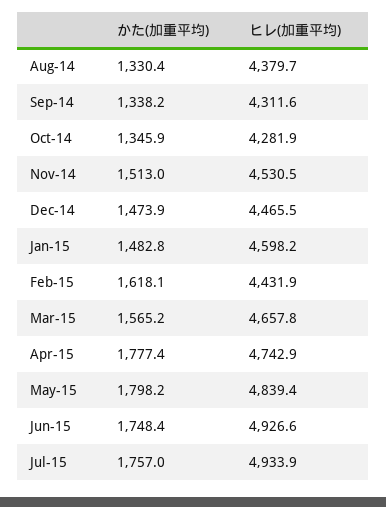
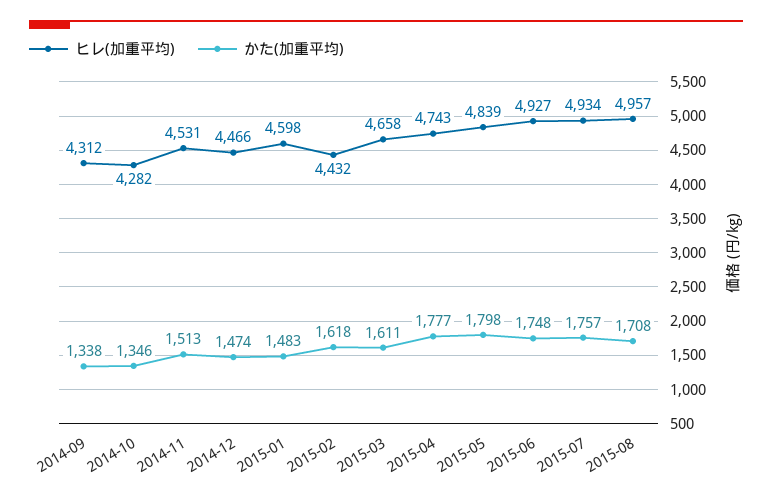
かた(加重平均), Aug-14: 1330.4 -> none
ヒレ(加重平均), Aug-14: 4379.7 -> none
かた(加重平均), Mar-15: 1565.2 -> 1611
ヒレ(加重平均), 2015-08: none -> 4957
かた(加重平均), 2015-08: none -> 1708

